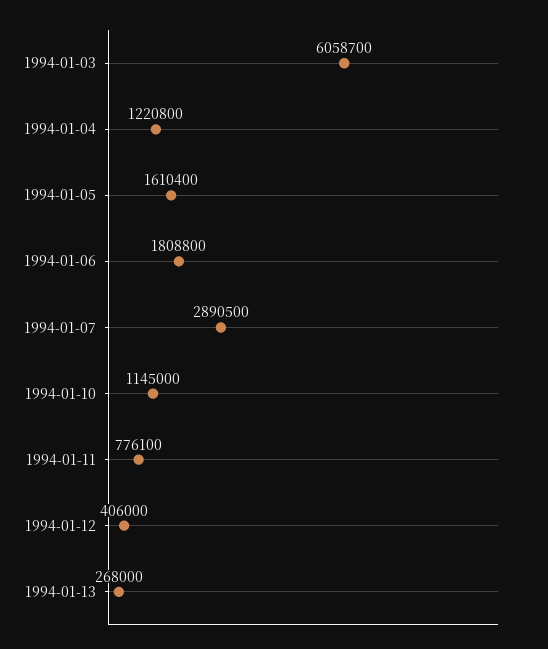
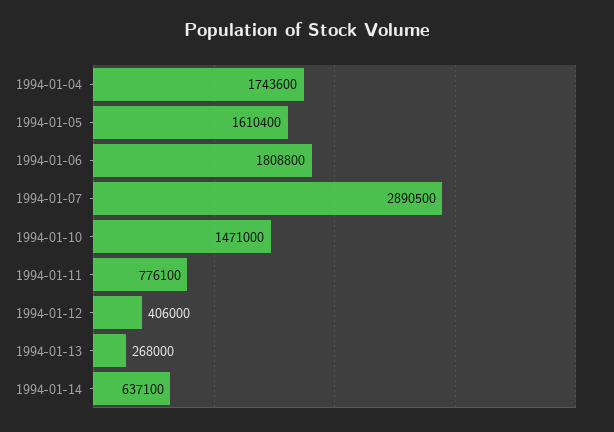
1994-01-03: 6058700 -> none
1994-01-04: 1220800 -> 1743600
1994-01-10: 1145000 -> 1471000
1994-01-14: none -> 637100

